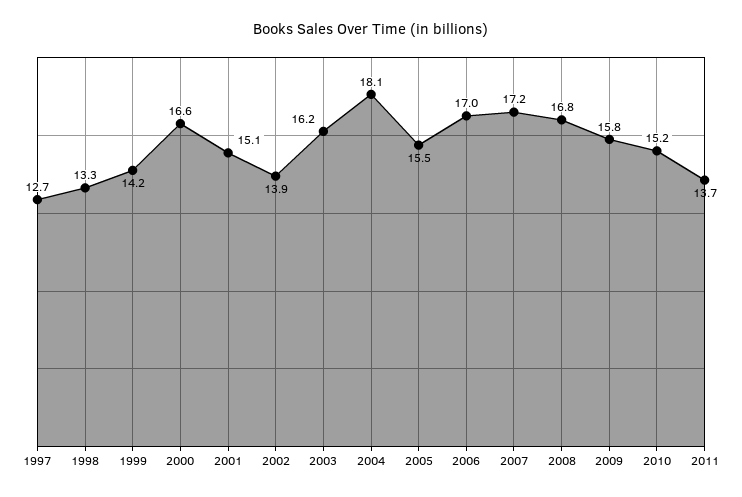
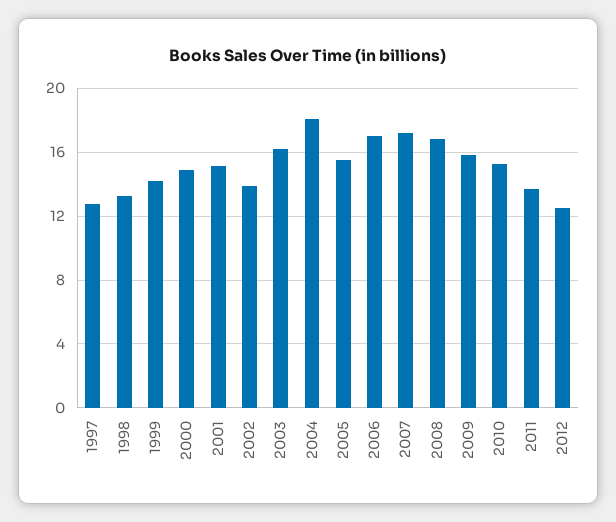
2000: 16.6 -> 15
2012: none -> 12.5

